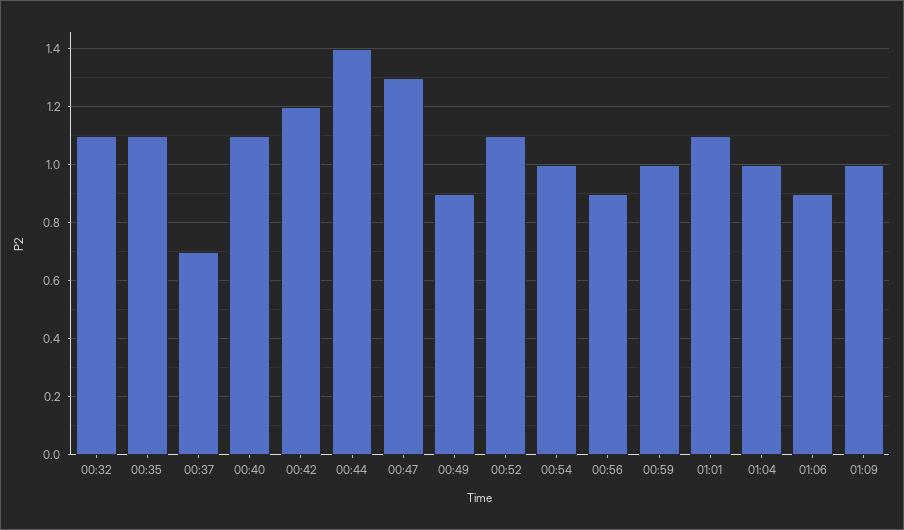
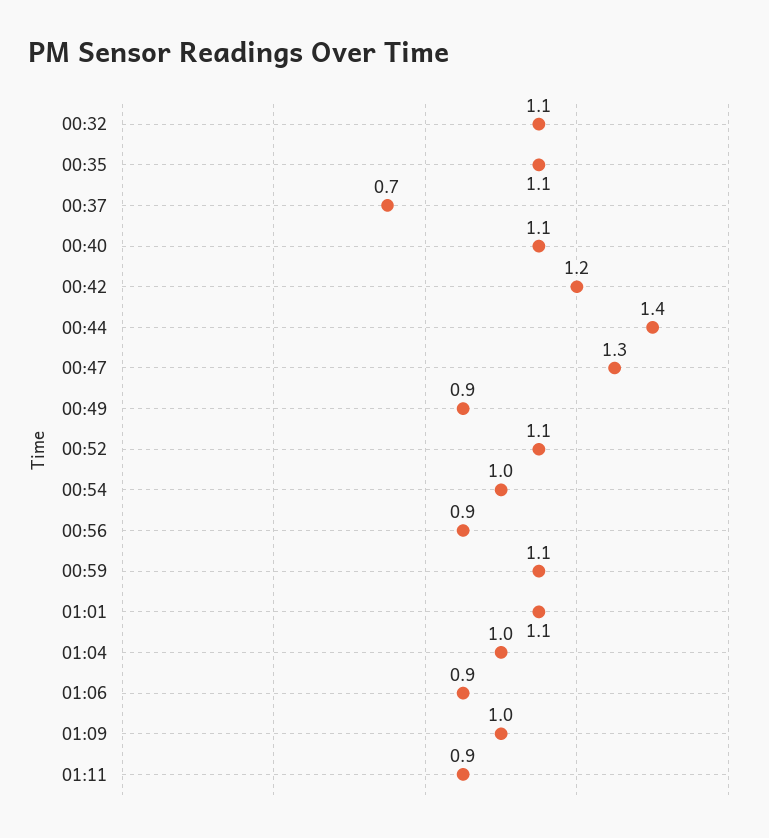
00:59: 1 -> 1.1
01:11: none -> 0.9

